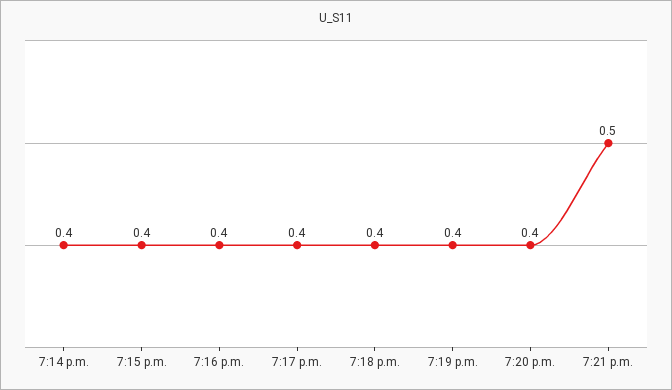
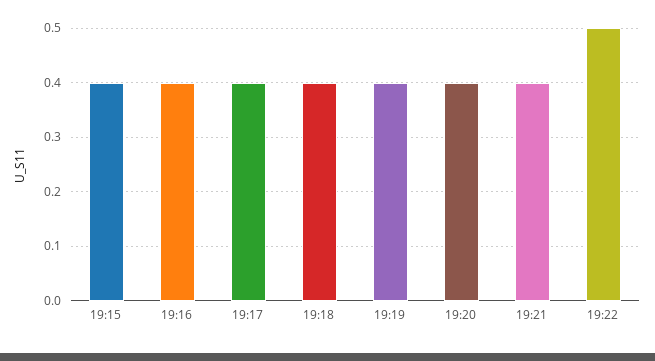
7:14 p.m.: 0.4 -> none
7:21 p.m.: 0.5 -> 0.4
19:22: none -> 0.5

